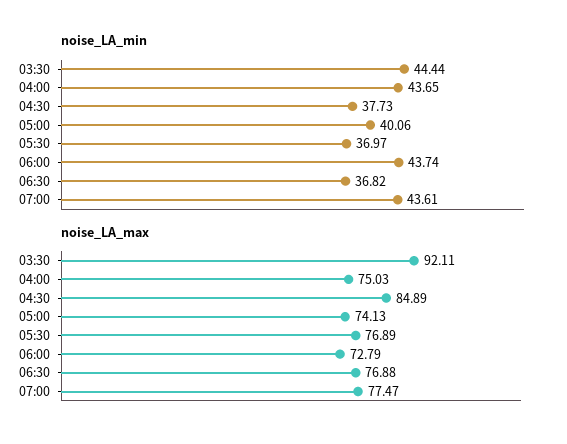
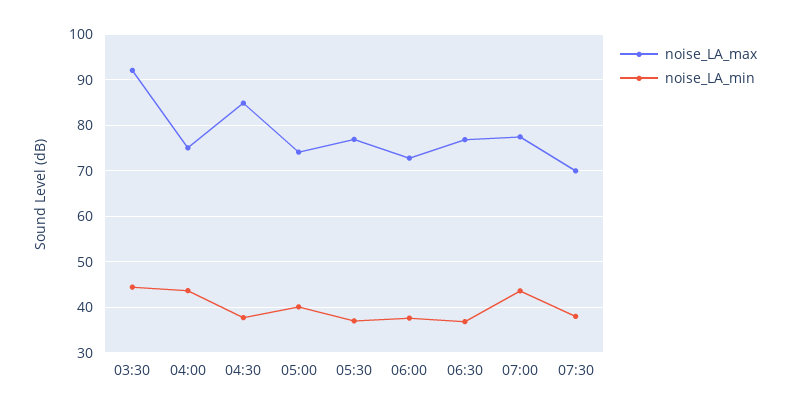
noise_LA_min, 06:00: 43.74 -> 38
noise_LA_max, 07:30: none -> 70
noise_LA_min, 07:30: none -> 38

